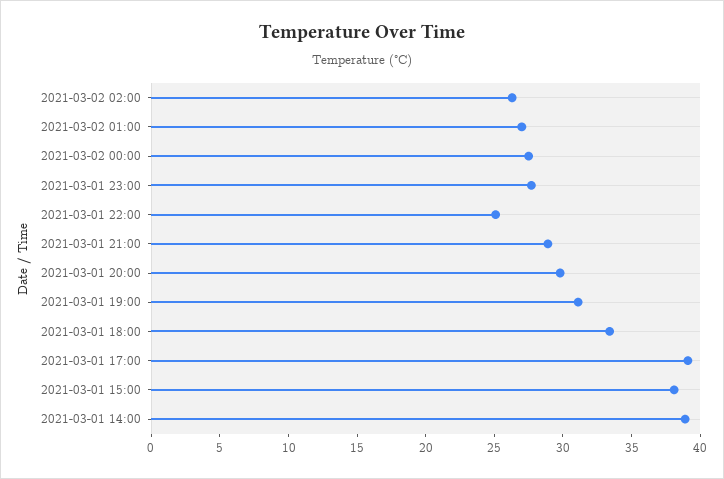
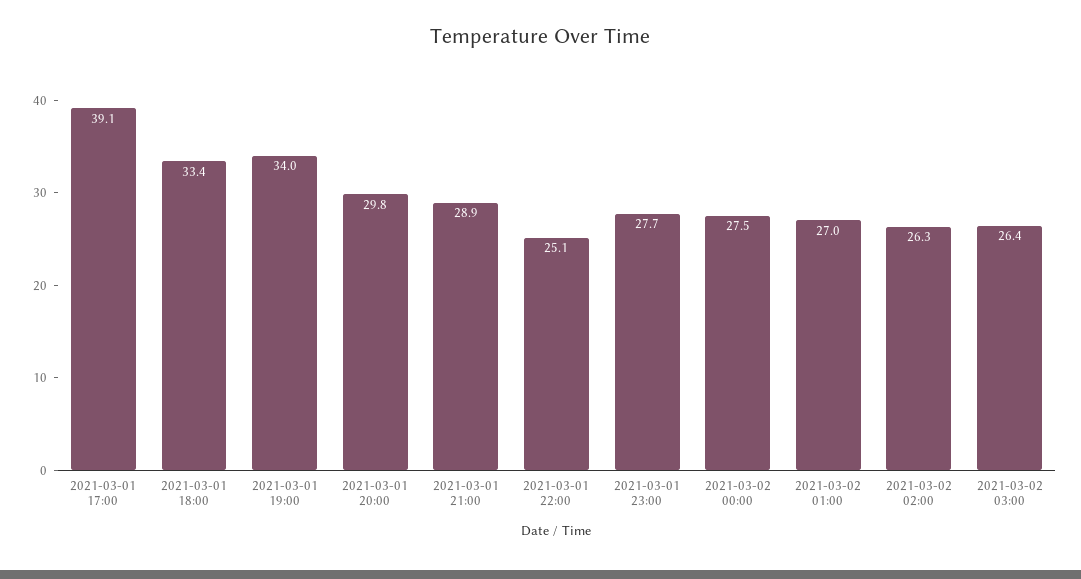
2021-03-01 19:00: 31 -> 34
2021-03-01 15:00: 38 -> none
2021-03-01 14:00: 39 -> none
2021-03-02 03:00: none -> 26.4

